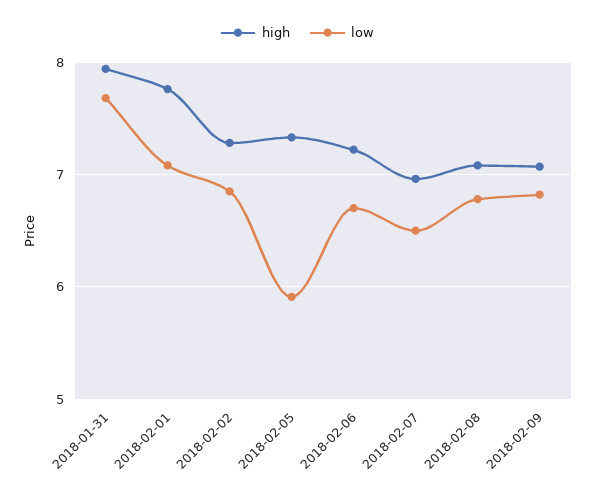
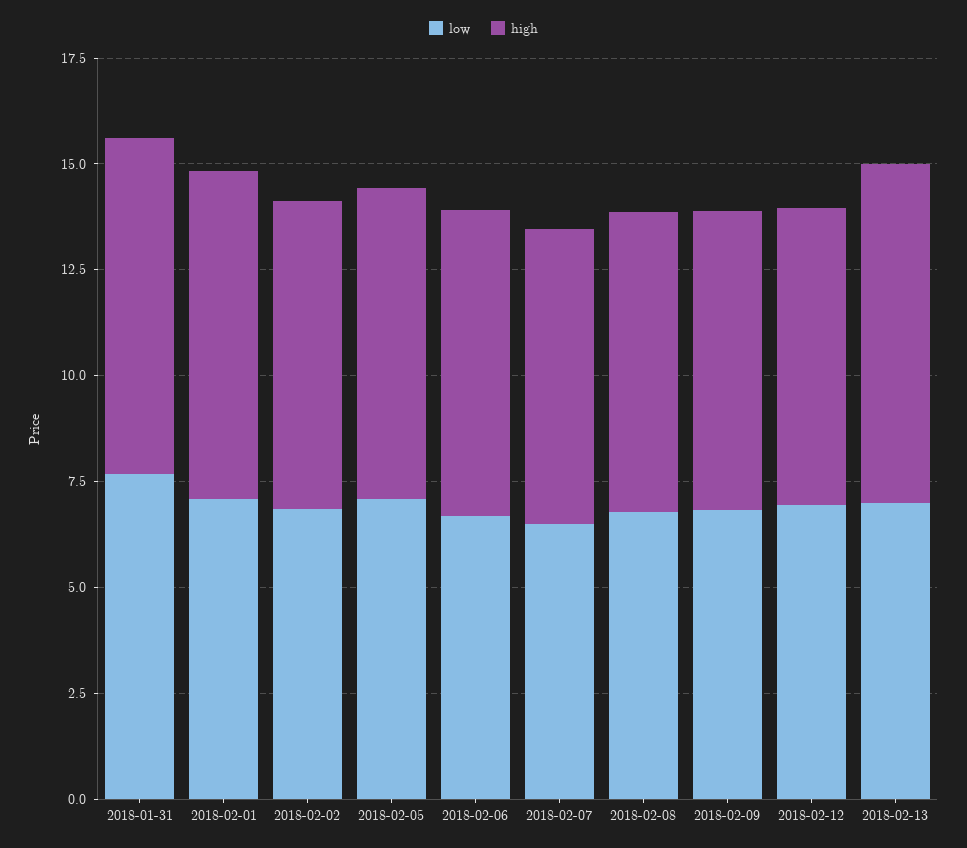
low, 2018-02-05: 5.9 -> 7
low, 2018-02-12: none -> 7
high, 2018-02-12: none -> 7
low, 2018-02-13: none -> 7
high, 2018-02-13: none -> 8

